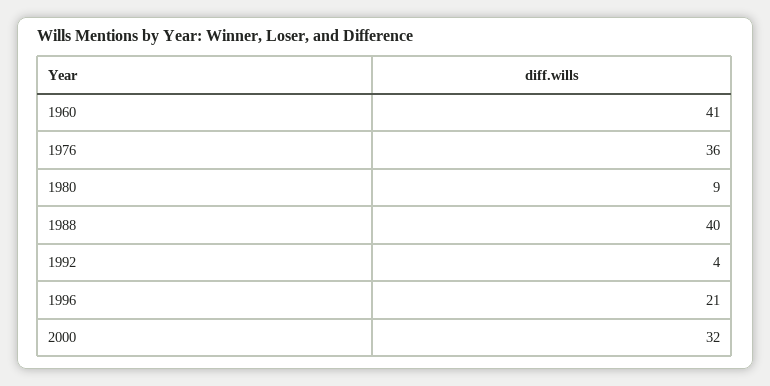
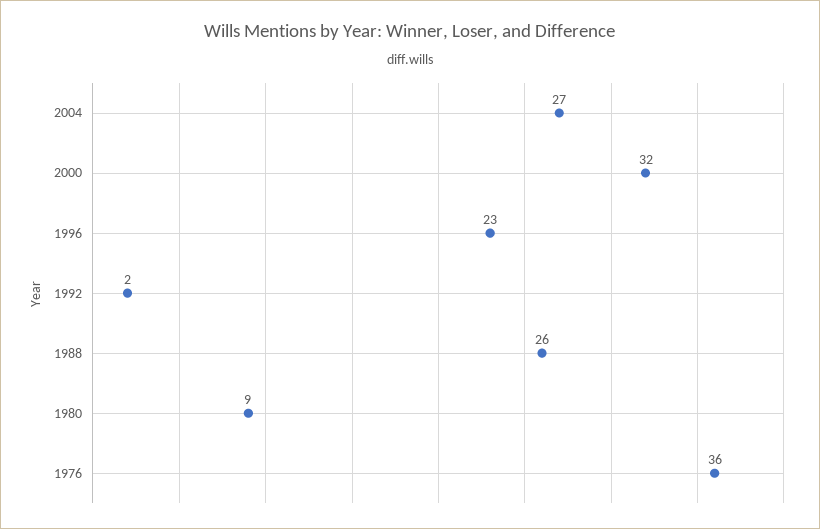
1960: 41 -> none
1988: 40 -> 26
1992: 4 -> 2
1996: 21 -> 23
2004: none -> 27

